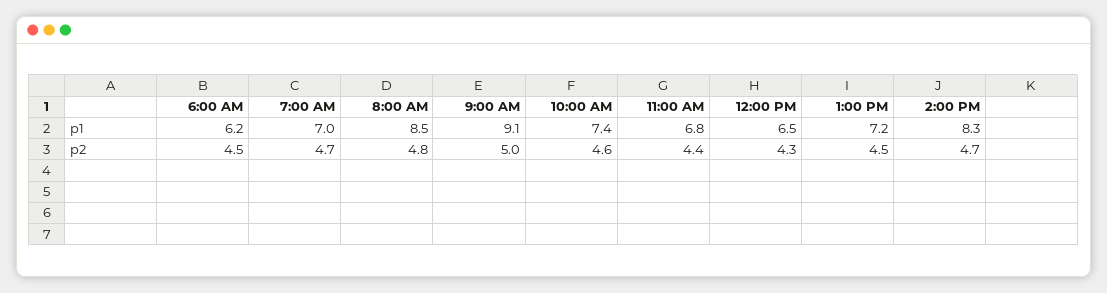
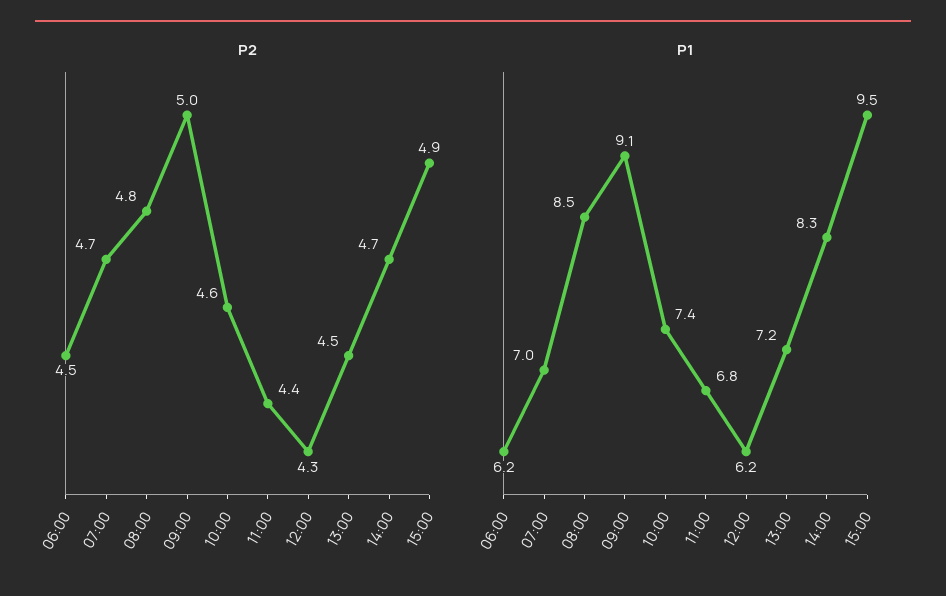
p1, 12:00 PM: 6.5 -> 6.2
p2, 15:00: none -> 4.9
p1, 15:00: none -> 9.5

